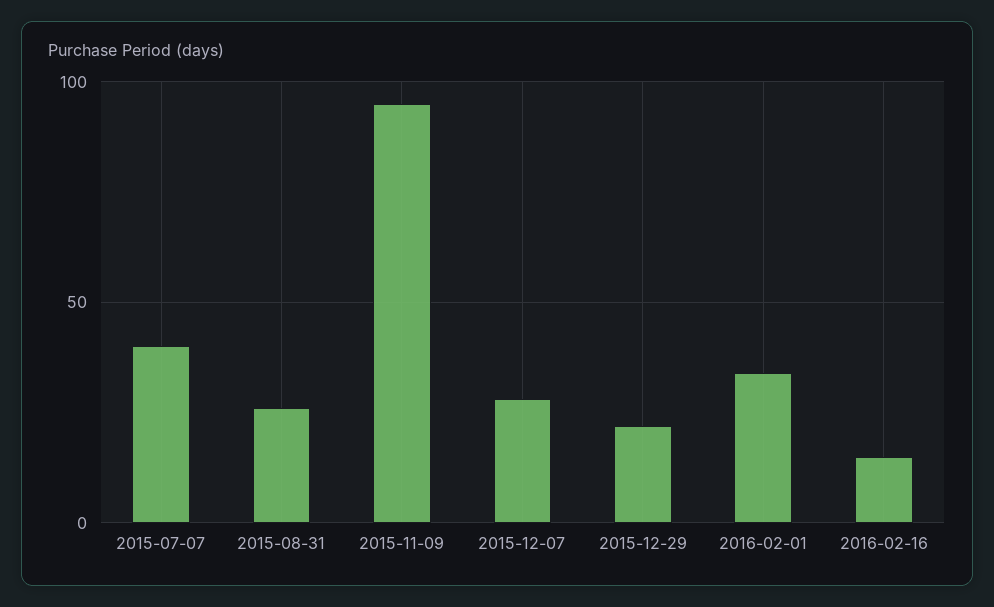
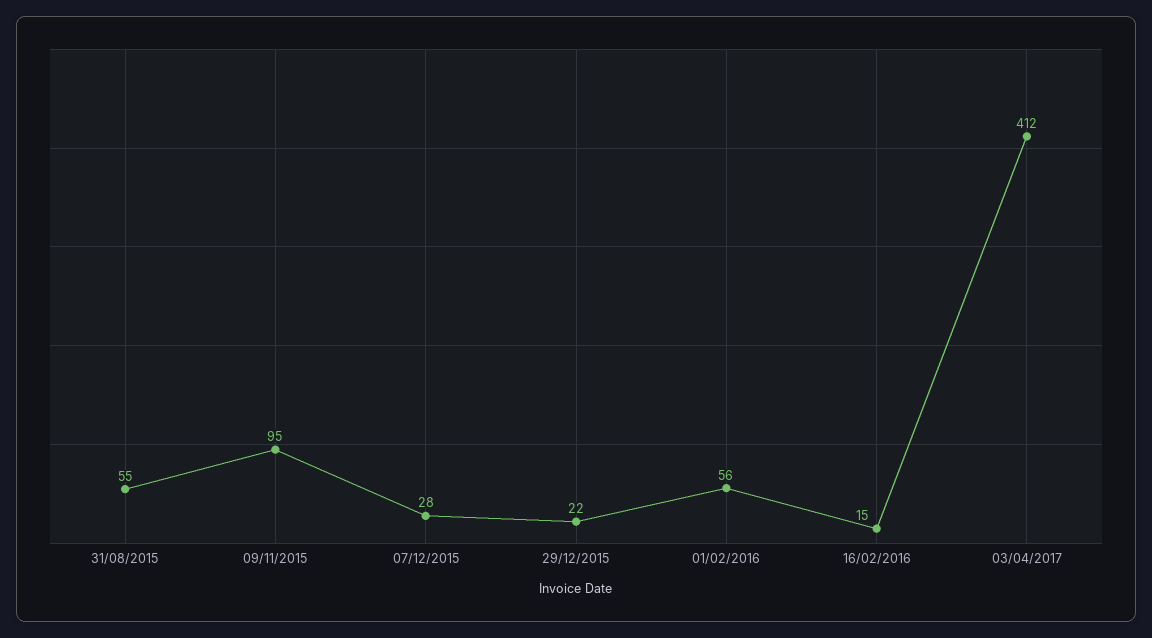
2015-07-07: 40 -> none
2015-08-31: 25 -> 55
2016-02-01: 35 -> 56
03/04/2017: none -> 412

